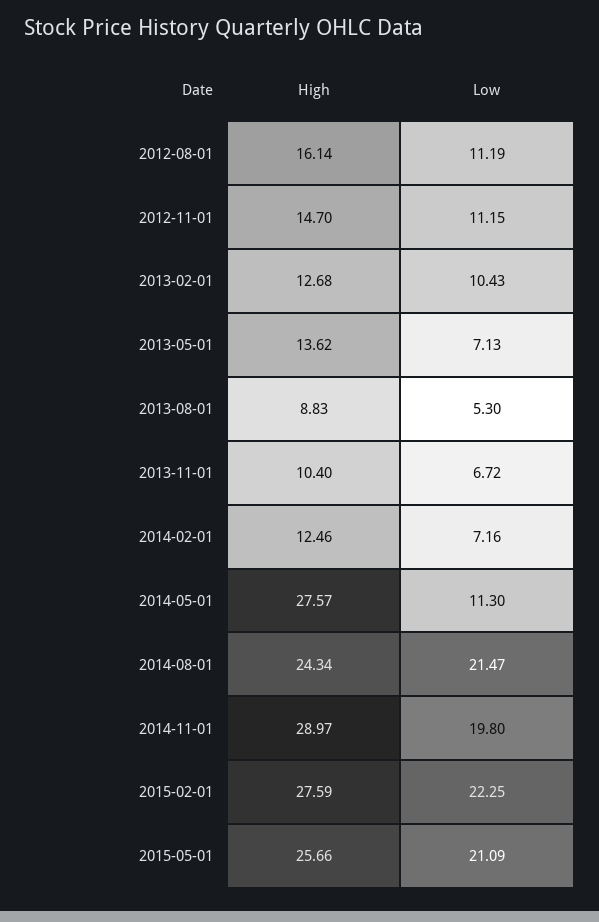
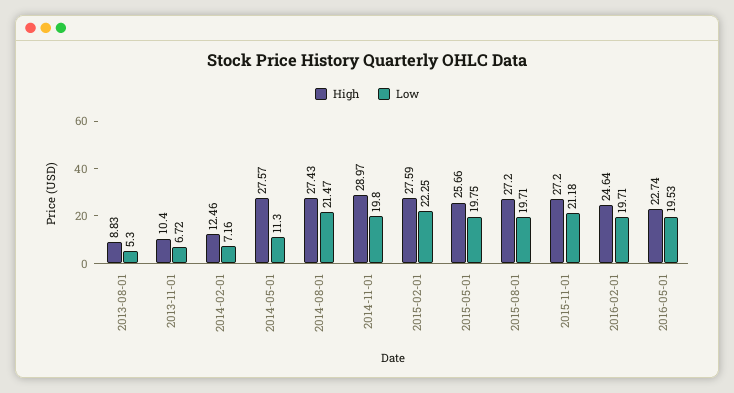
High, 2012-08-01: 16.14 -> none
Low, 2012-08-01: 11.19 -> none
High, 2012-11-01: 14.7 -> none
Low, 2012-11-01: 11.15 -> none
High, 2013-02-01: 12.68 -> none
Low, 2013-02-01: 10.43 -> none
High, 2013-05-01: 13.62 -> none
Low, 2013-05-01: 7.13 -> none
High, 2014-08-01: 24.34 -> 27.43
Low, 2015-05-01: 21.09 -> 19.75
High, 2015-08-01: none -> 27.2
Low, 2015-08-01: none -> 19.71
High, 2015-11-01: none -> 27.2
Low, 2015-11-01: none -> 21.18
High, 2016-02-01: none -> 24.64
Low, 2016-02-01: none -> 19.71
High, 2016-05-01: none -> 22.74
Low, 2016-05-01: none -> 19.53

